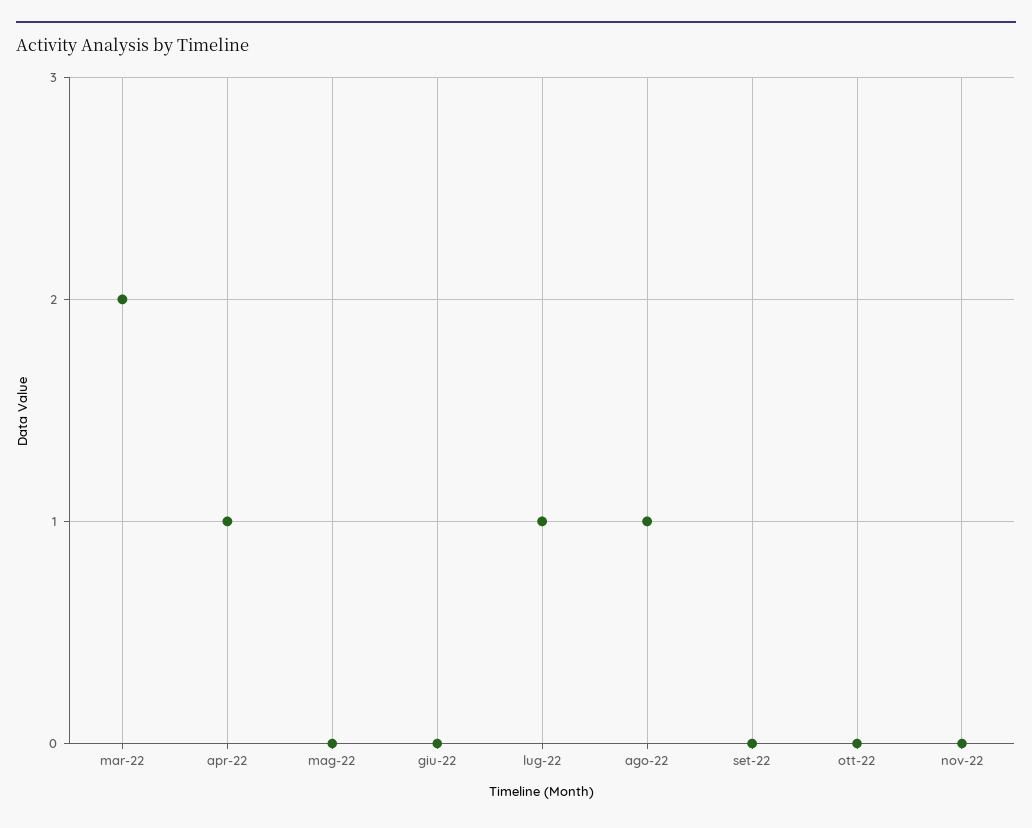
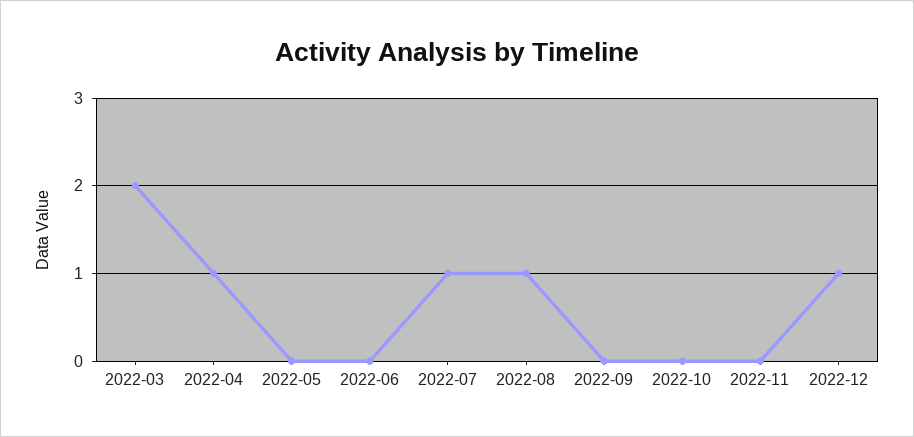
2022-12: none -> 1

